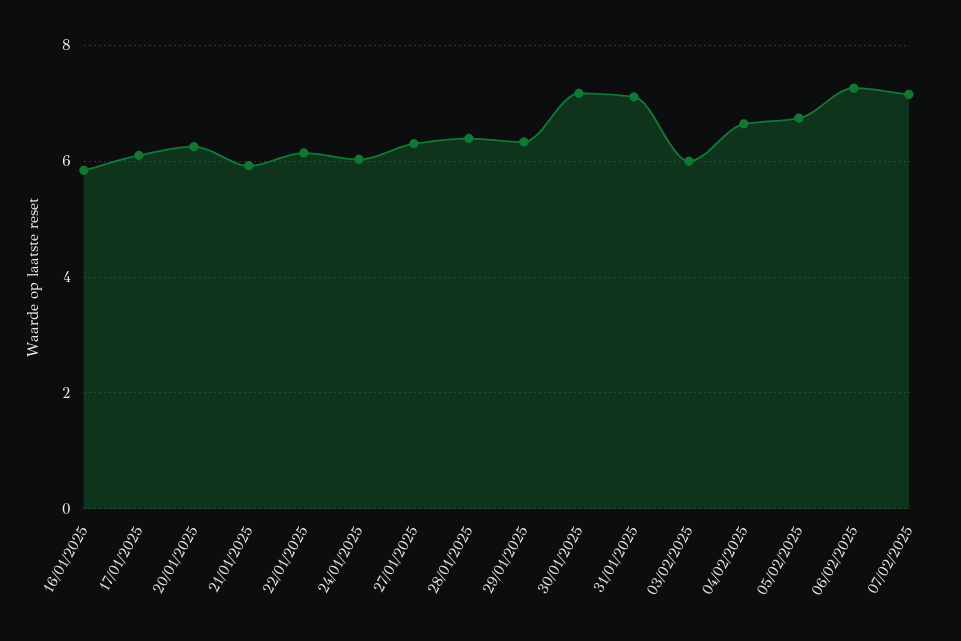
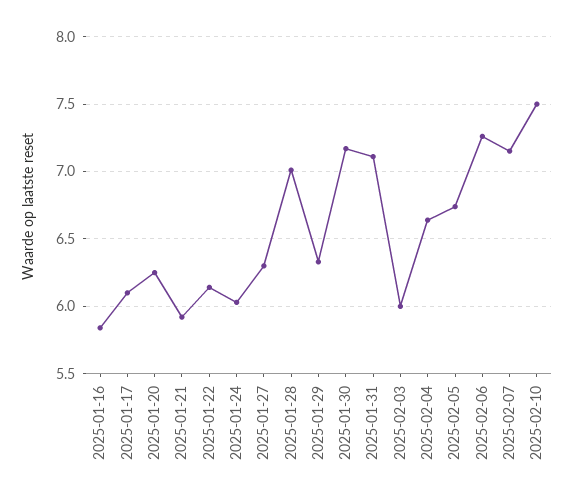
28/01/2025: 6.4 -> 7
2025-02-10: none -> 7.5

